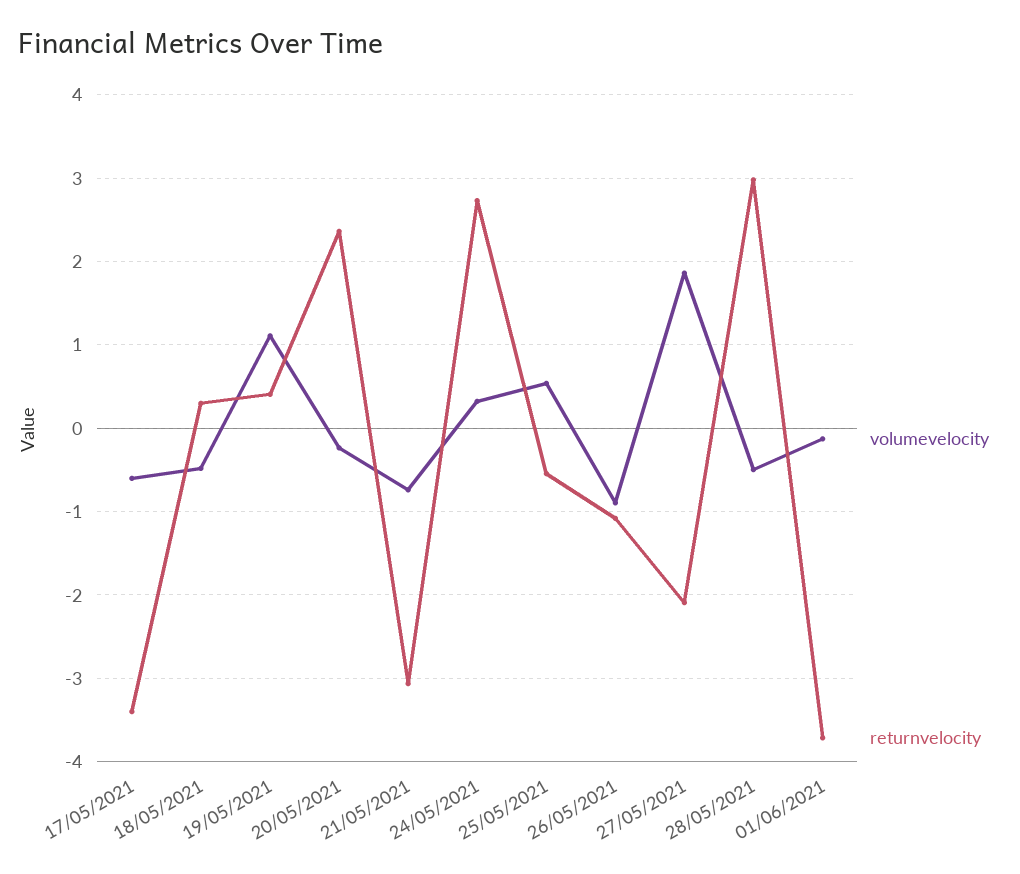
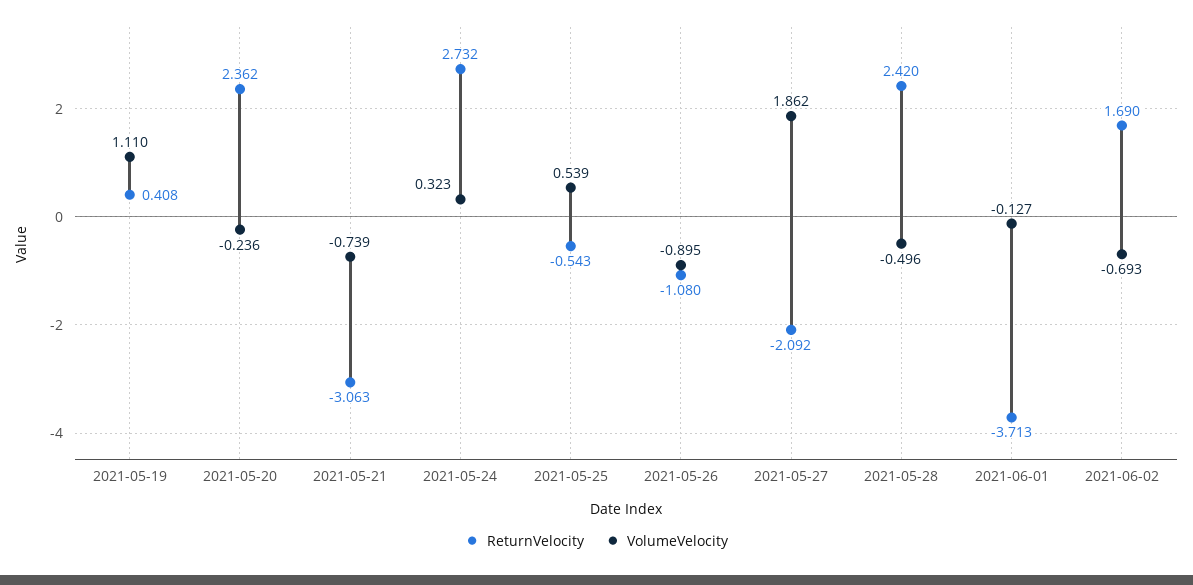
volumevelocity, 17/05/2021: -0.6 -> none
returnvelocity, 17/05/2021: -3.4 -> none
volumevelocity, 18/05/2021: -0.5 -> none
returnvelocity, 18/05/2021: 0.3 -> none
returnvelocity, 28/05/2021: 3 -> 2.42
returnvelocity, 2021-06-02: none -> 1.69
volumevelocity, 2021-06-02: none -> -0.693

